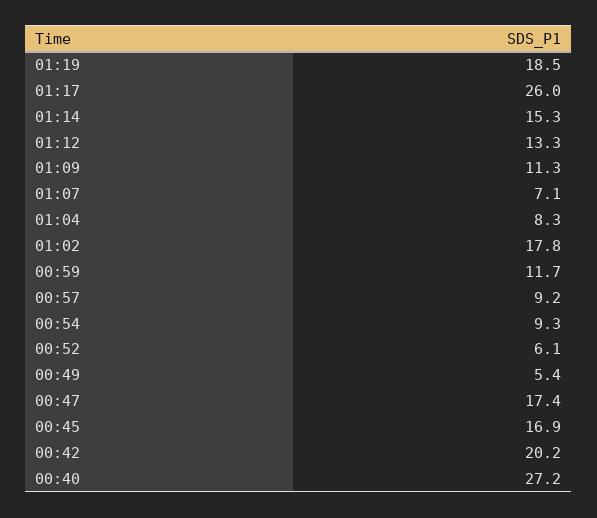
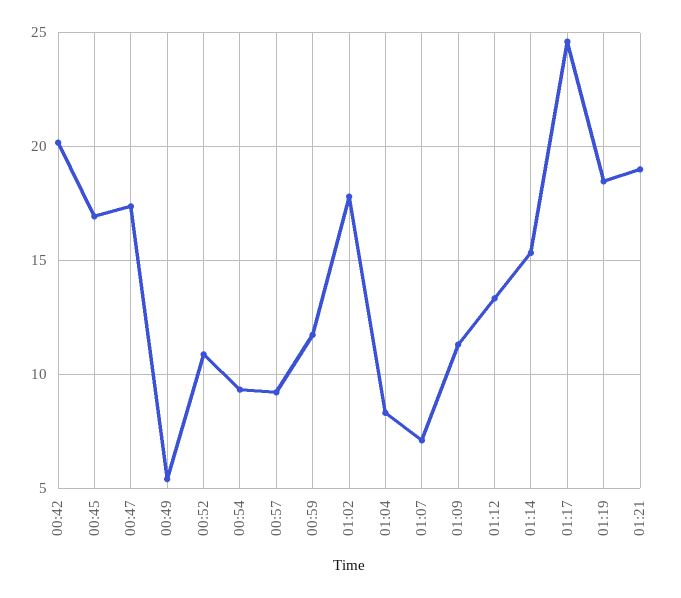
01:17: 26 -> 24.5
00:52: 6.1 -> 11
00:40: 27.2 -> none
01:21: none -> 19

